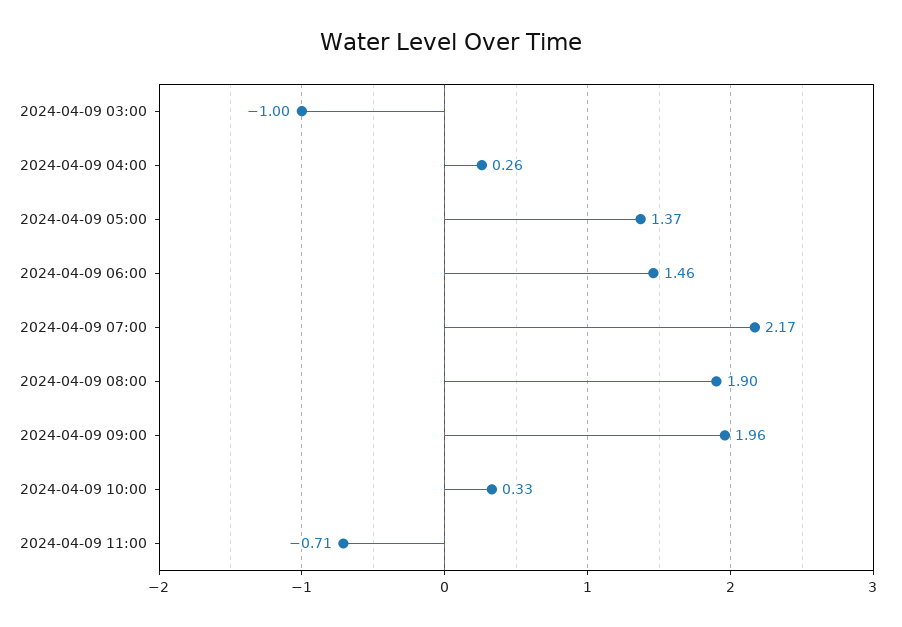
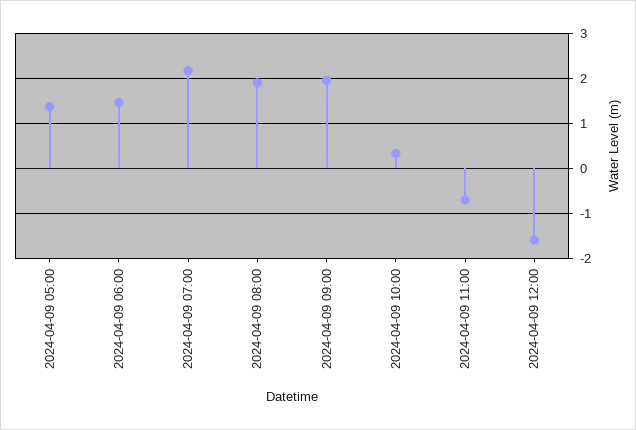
2024-04-09 03:00: -1 -> none
2024-04-09 04:00: 0.26 -> none
2024-04-09 12:00: none -> -1.6

